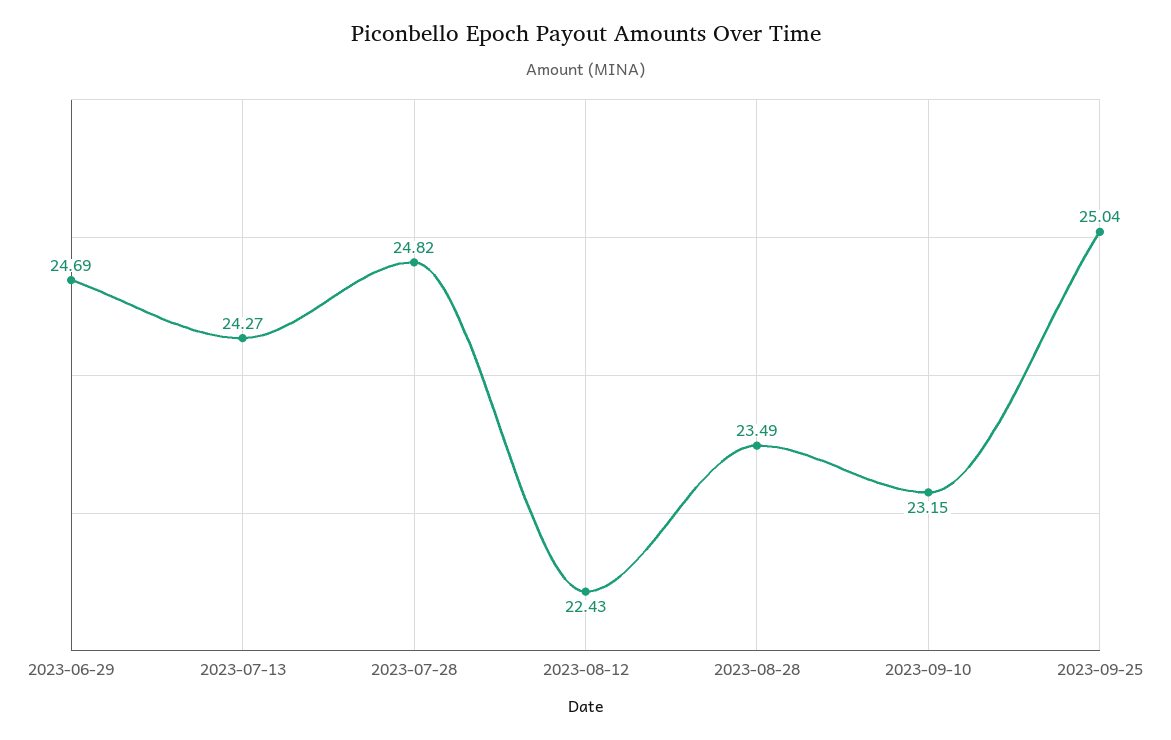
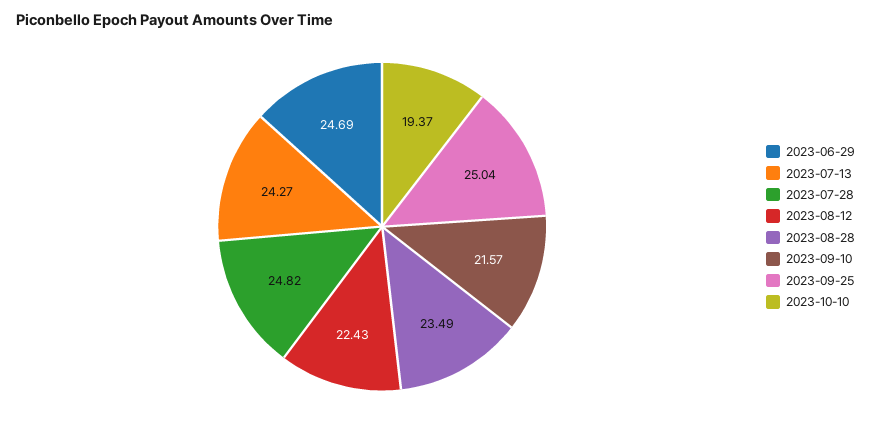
2023-09-10: 23.15 -> 21.57
2023-10-10: none -> 19.37

